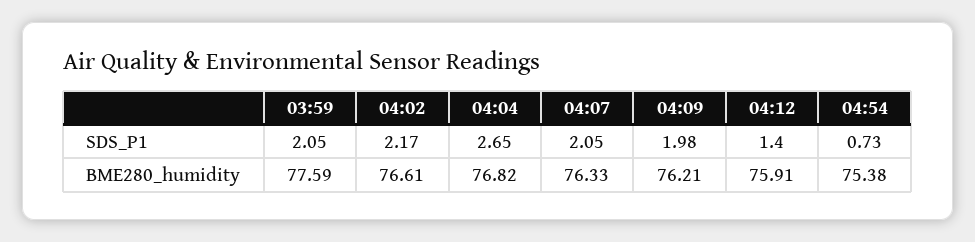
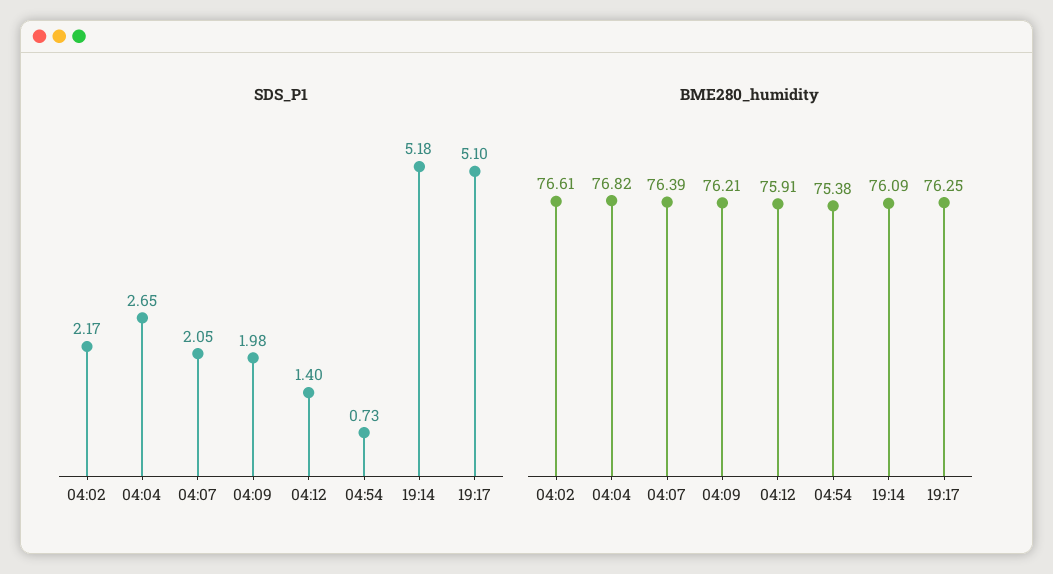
SDS_P1, 03:59: 2.05 -> none
BME280_humidity, 03:59: 77.59 -> none
BME280_humidity, 04:07: 76.33 -> 76.39
SDS_P1, 19:14: none -> 5.18
SDS_P1, 19:17: none -> 5.1
BME280_humidity, 19:14: none -> 76.09
BME280_humidity, 19:17: none -> 76.25

